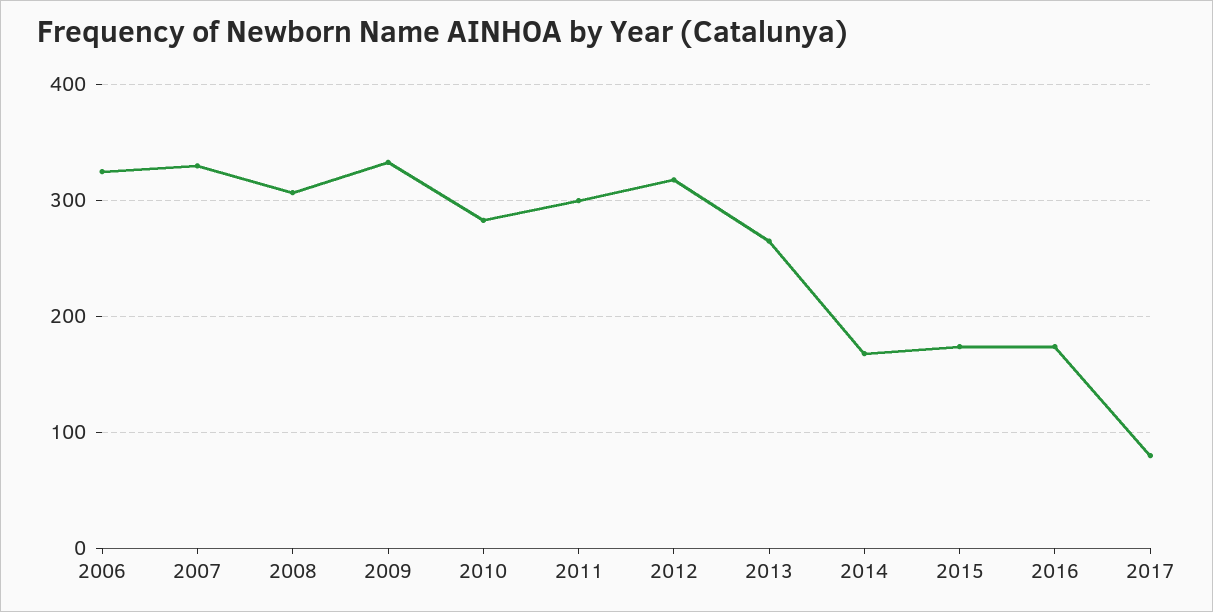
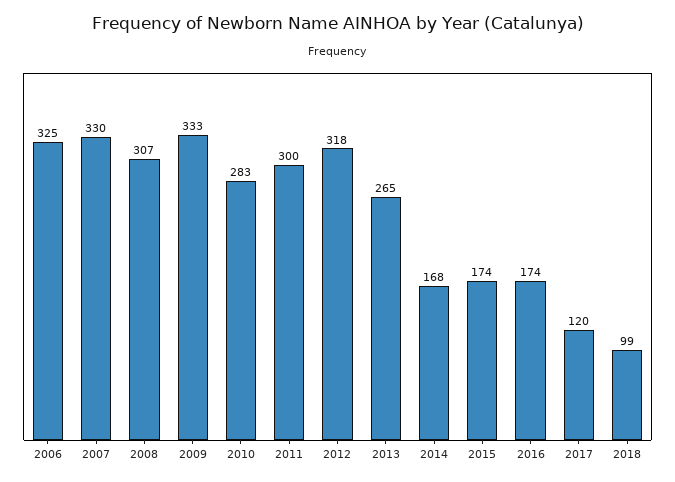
2017: 80 -> 120
2018: none -> 99

